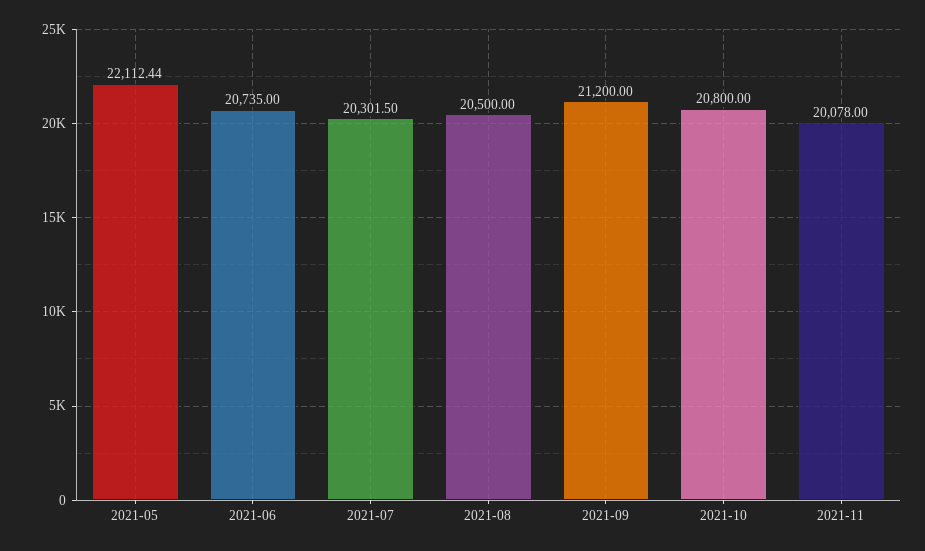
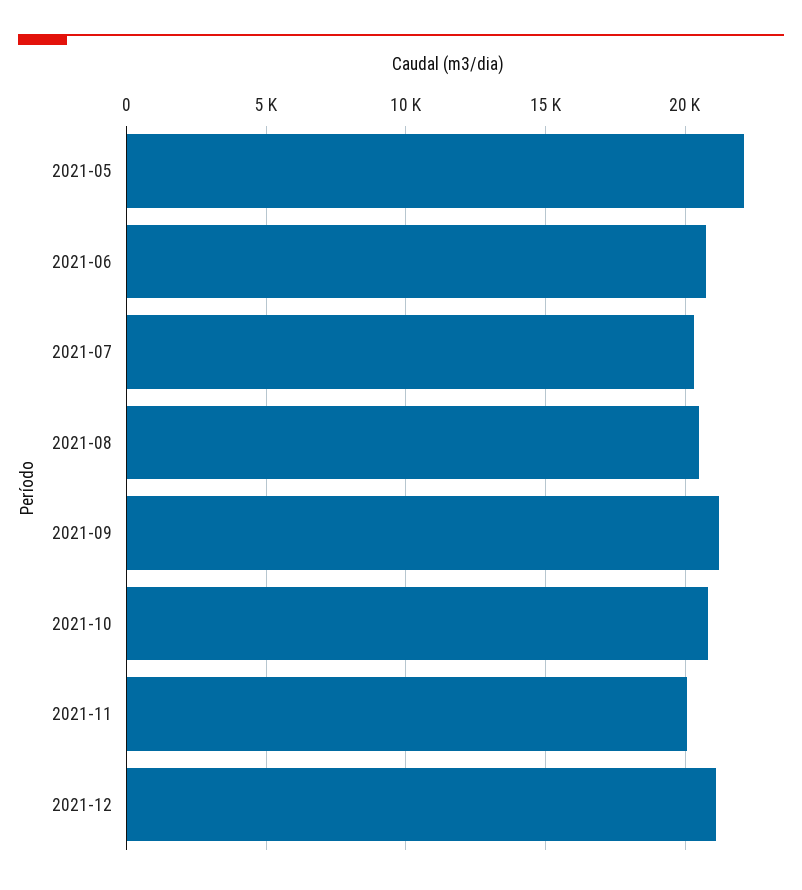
2021-12: none -> 21000

